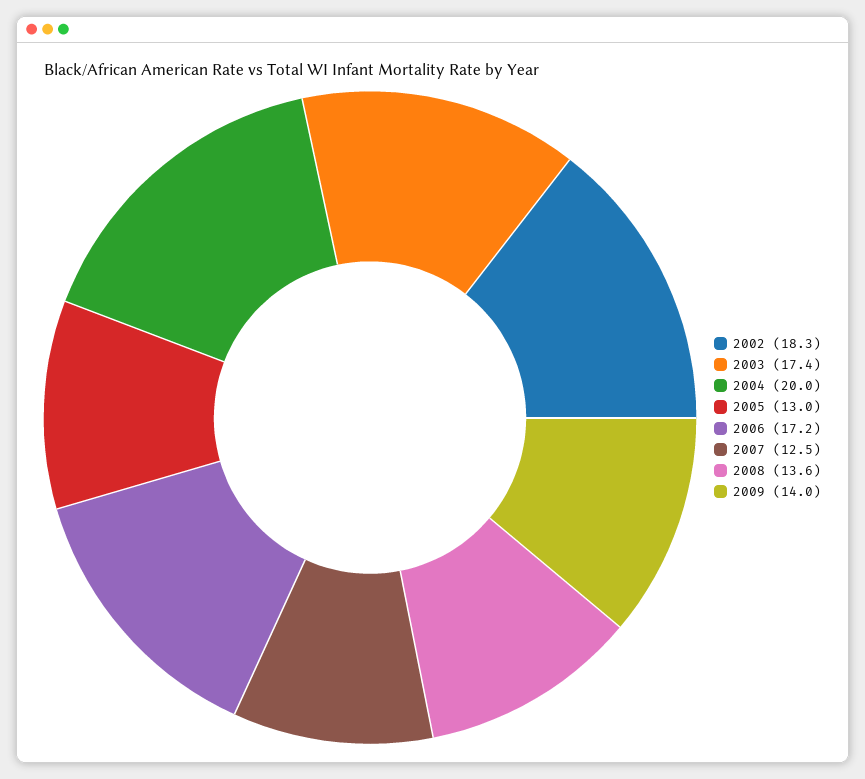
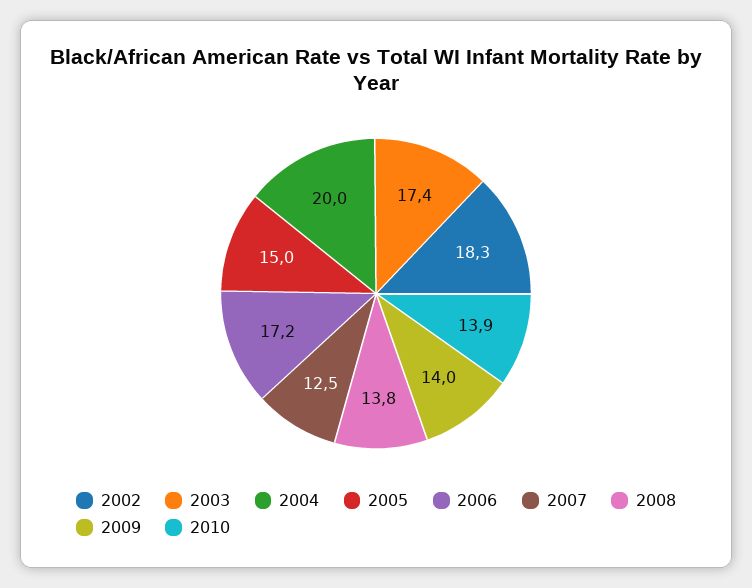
2005: 13 -> 15
2008: 13.6 -> 13.8
2010: none -> 13.9

